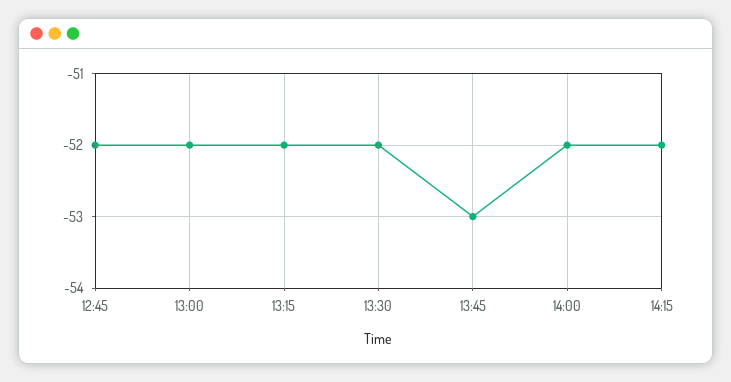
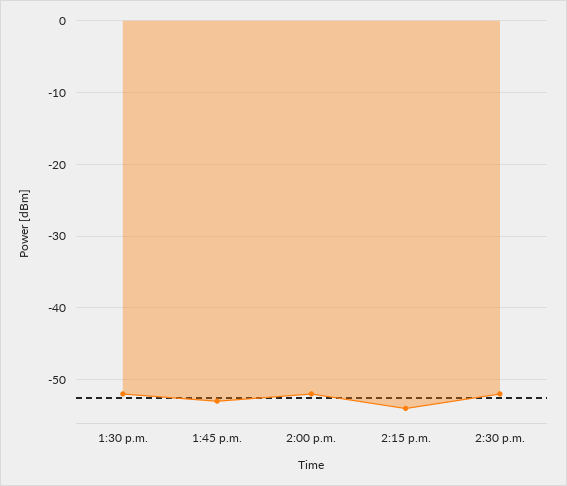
12:45: -52 -> none
13:00: -52 -> none
13:15: -52 -> none
14:15: -52 -> -54
2:30 p.m.: none -> -52

